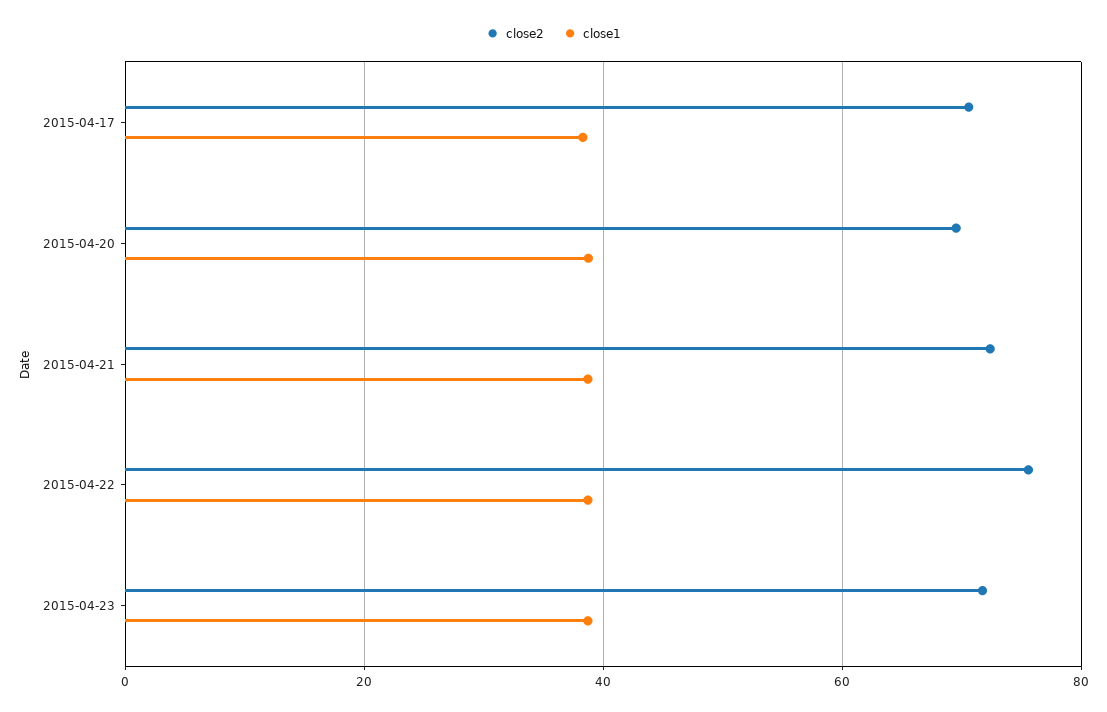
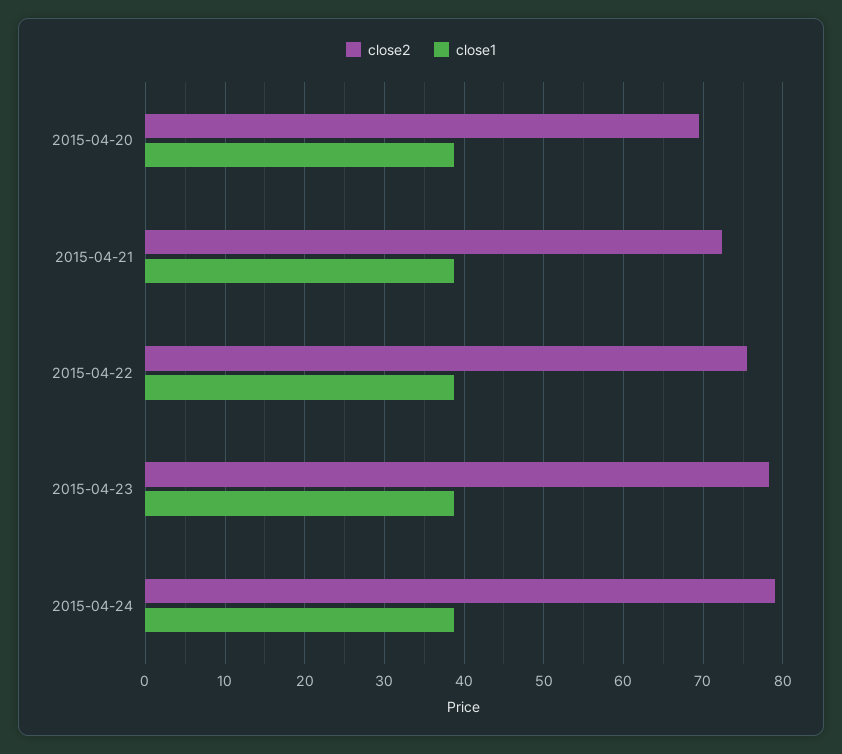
close2, 2015-04-17: 70 -> none
close1, 2015-04-17: 38 -> none
close2, 2015-04-23: 72 -> 78
close2, 2015-04-24: none -> 79
close1, 2015-04-24: none -> 39

